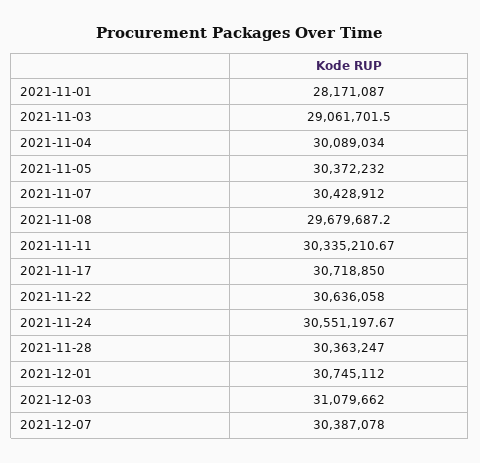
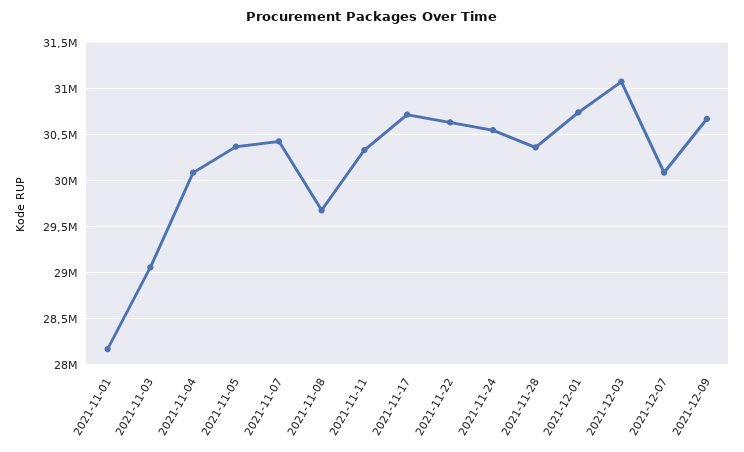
2021-12-07: 30387078 -> 30100000
2021-12-09: none -> 30700000

